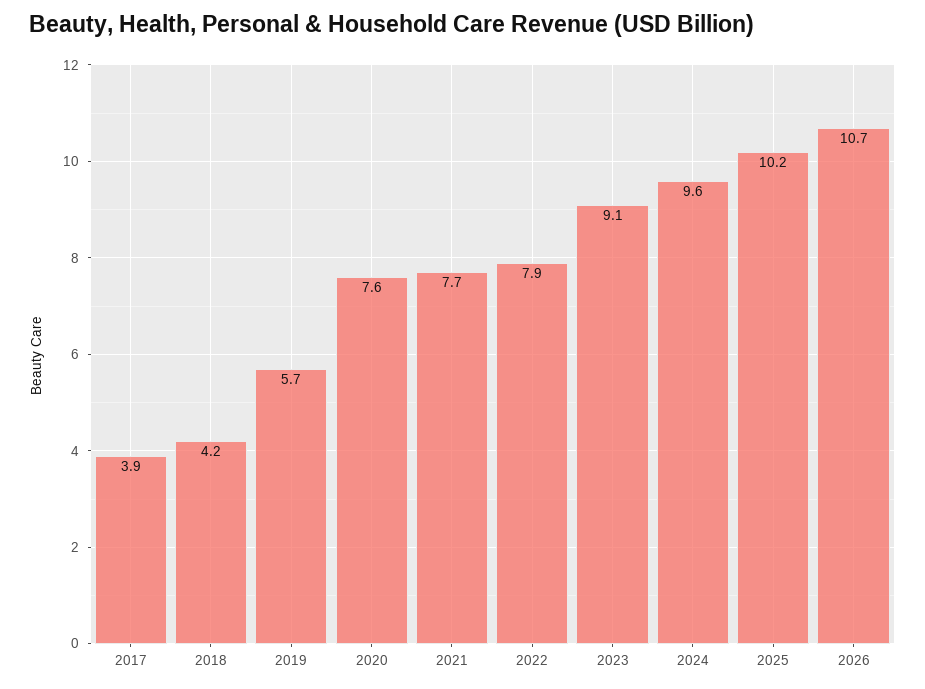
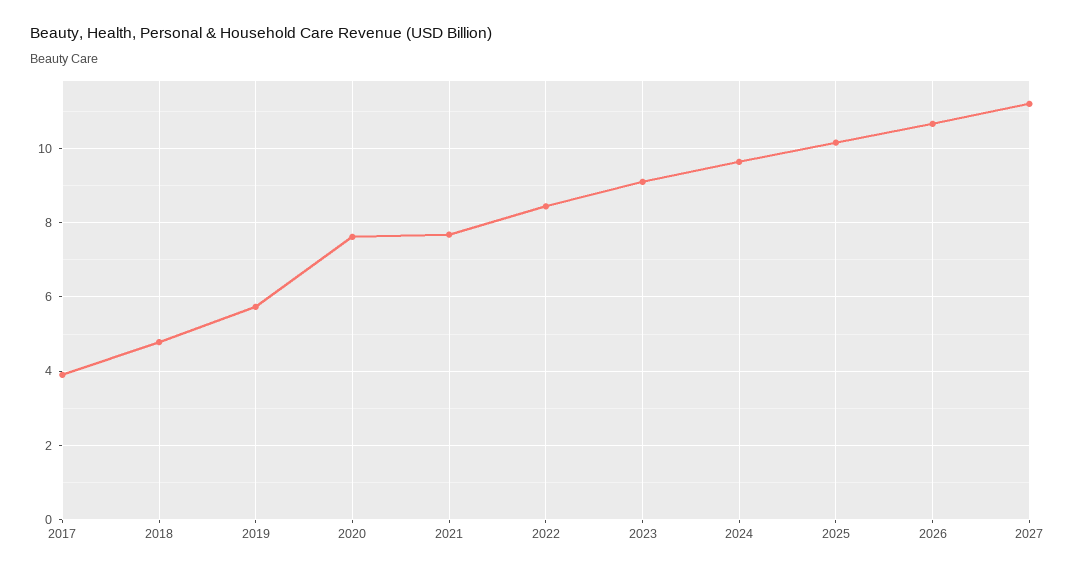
2018: 4.2 -> 4.8
2022: 7.9 -> 8.4
2027: none -> 11.2

